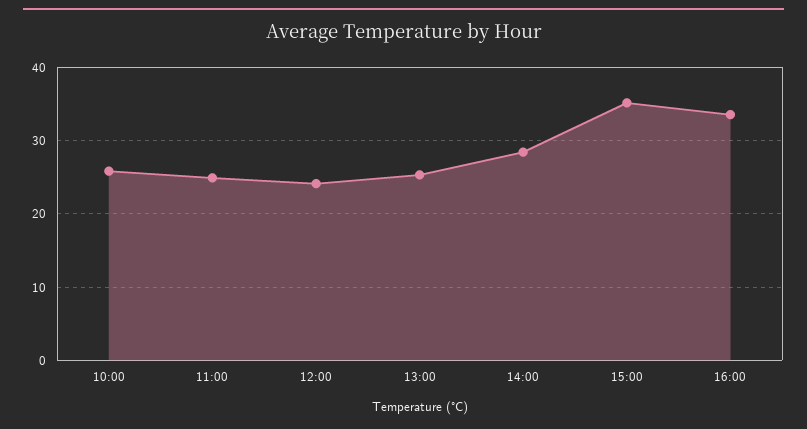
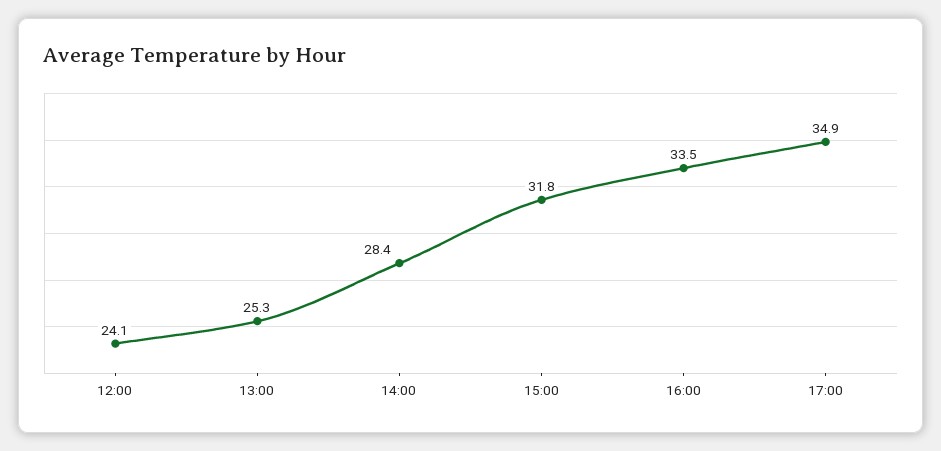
10:00: 26 -> none
11:00: 25 -> none
15:00: 35 -> 31.8
17:00: none -> 34.9

